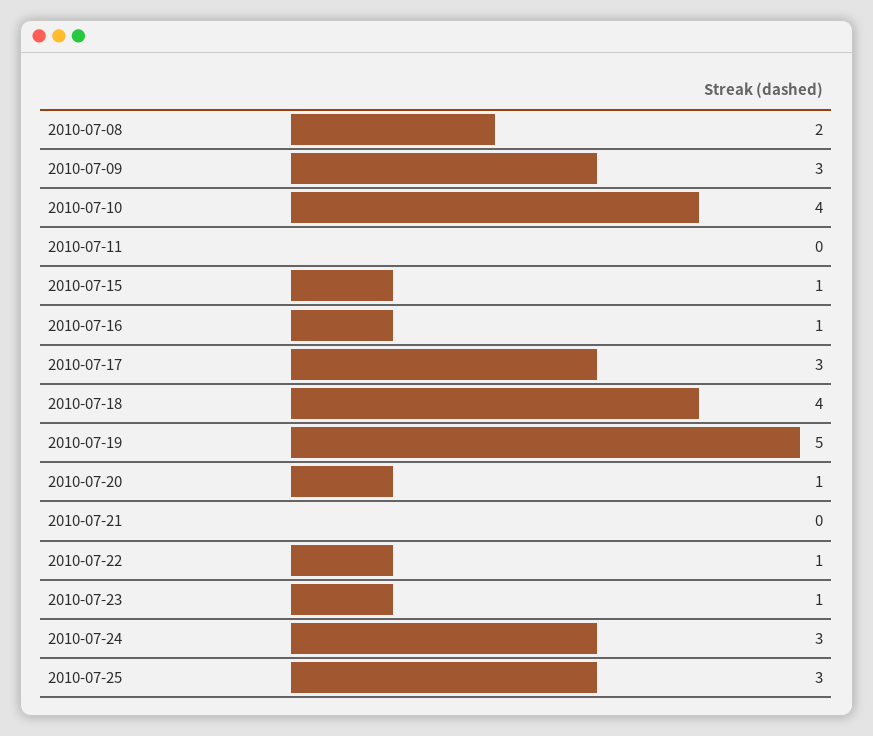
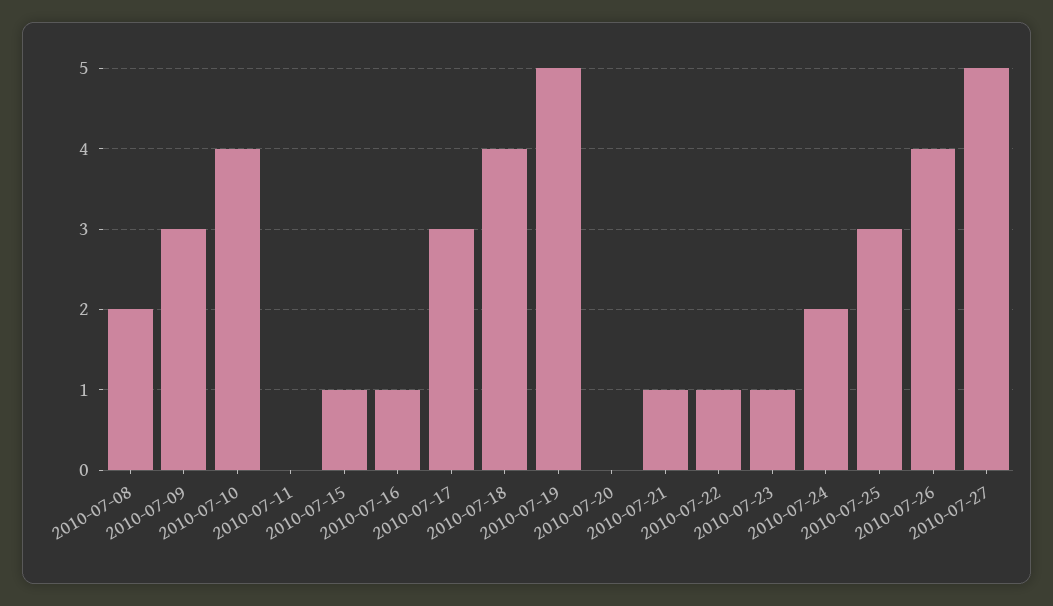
2010-07-20: 1 -> 0
2010-07-21: 0 -> 1
2010-07-24: 3 -> 2
2010-07-26: none -> 4
2010-07-27: none -> 5

